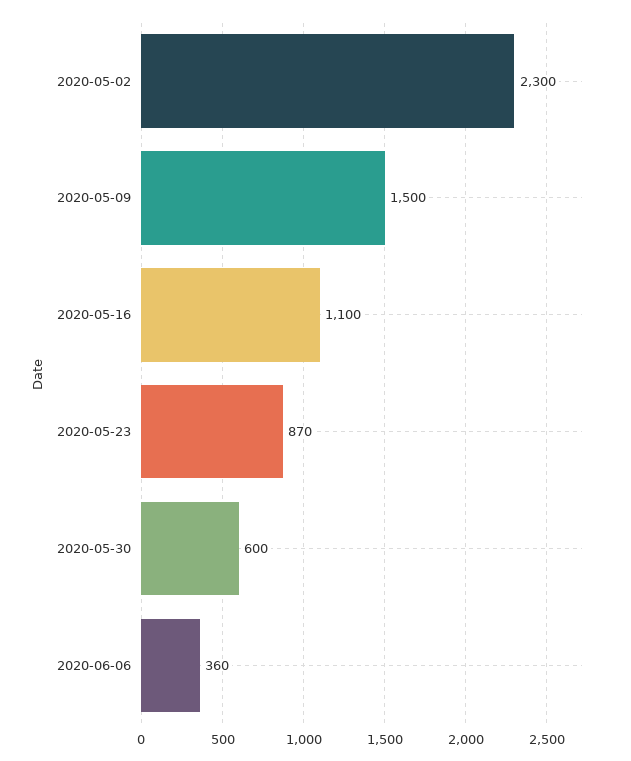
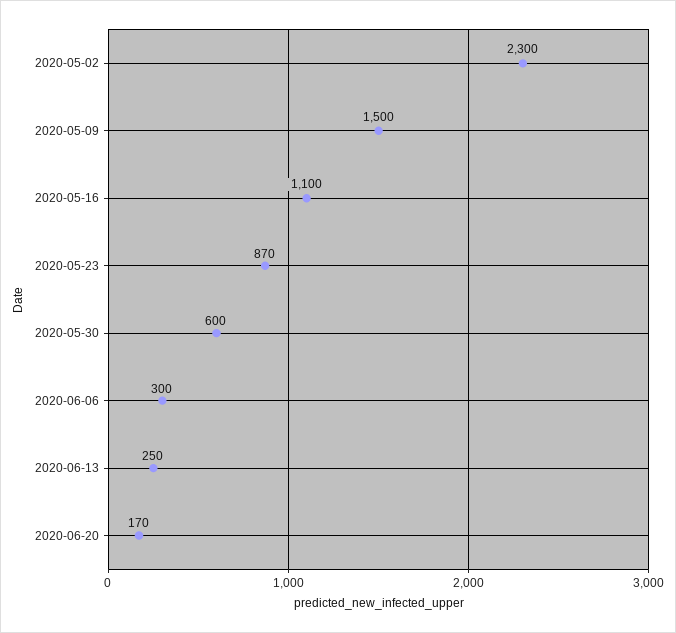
2020-06-06: 360 -> 300
2020-06-13: none -> 250
2020-06-20: none -> 170

